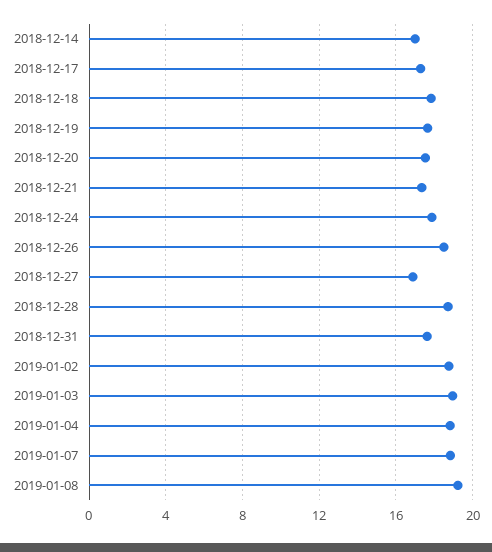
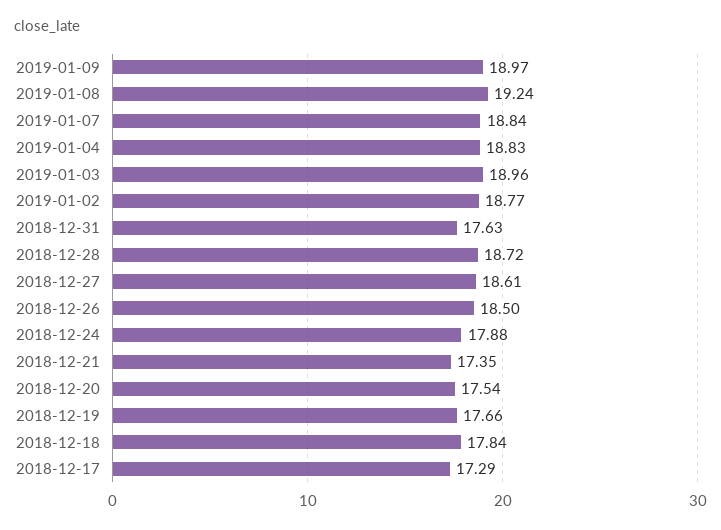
2018-12-14: 17 -> none
2018-12-27: 17 -> 18.61
2019-01-09: none -> 18.97

